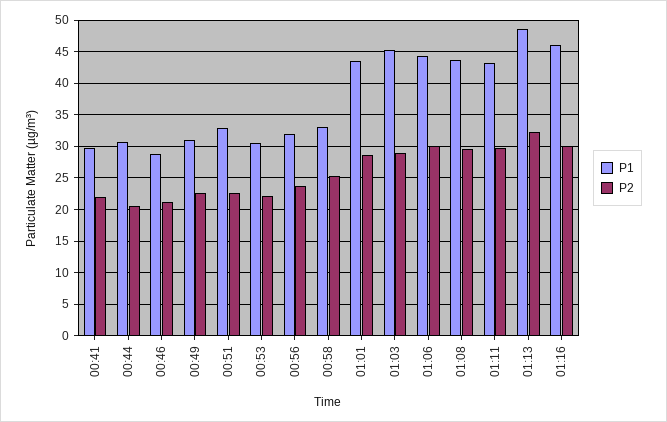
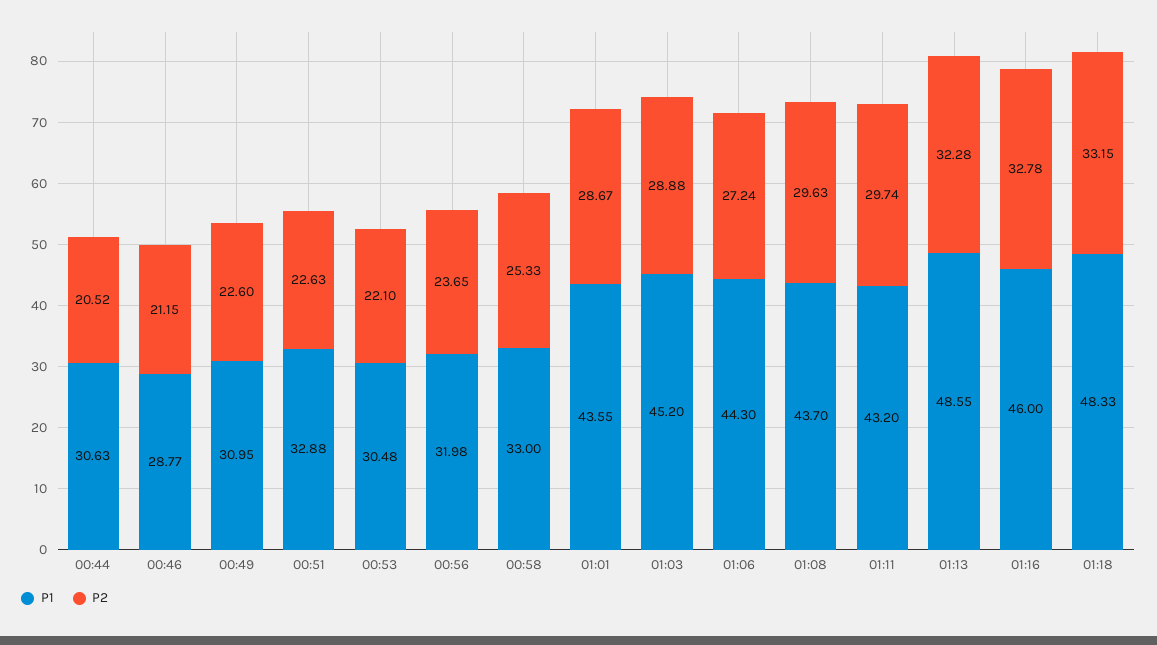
P1, 00:41: 30 -> none
P2, 00:41: 22 -> none
P2, 01:06: 30 -> 27.24
P2, 01:16: 30 -> 32.78
P1, 01:18: none -> 48.33
P2, 01:18: none -> 33.15

